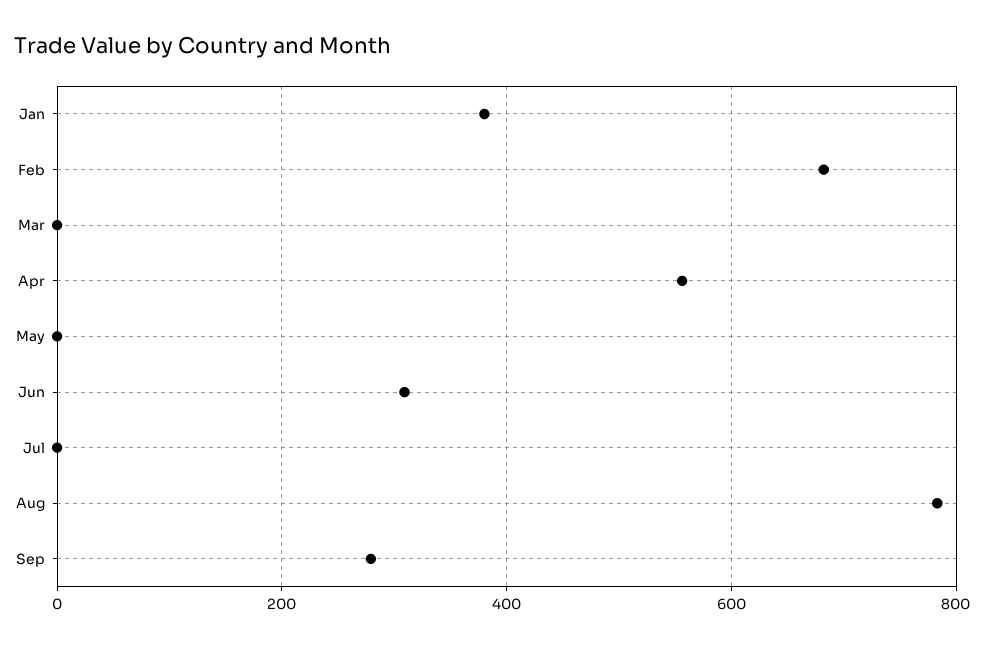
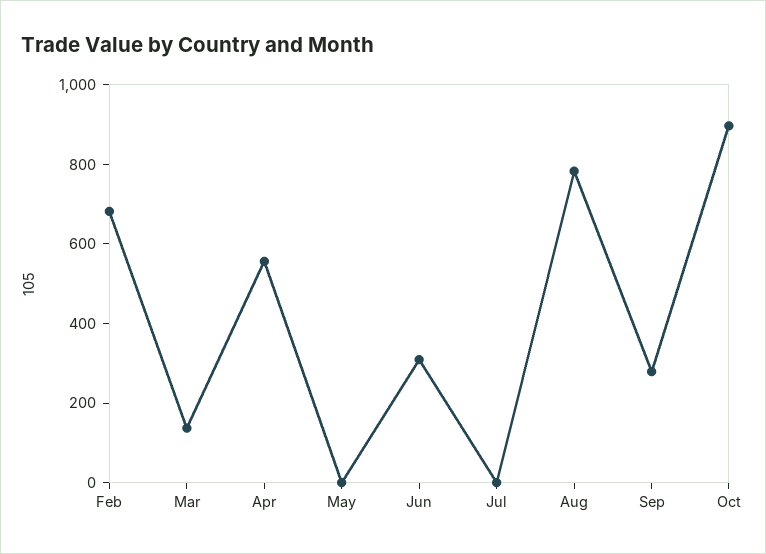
Jan: 380 -> none
Mar: 0 -> 150
Oct: none -> 900

